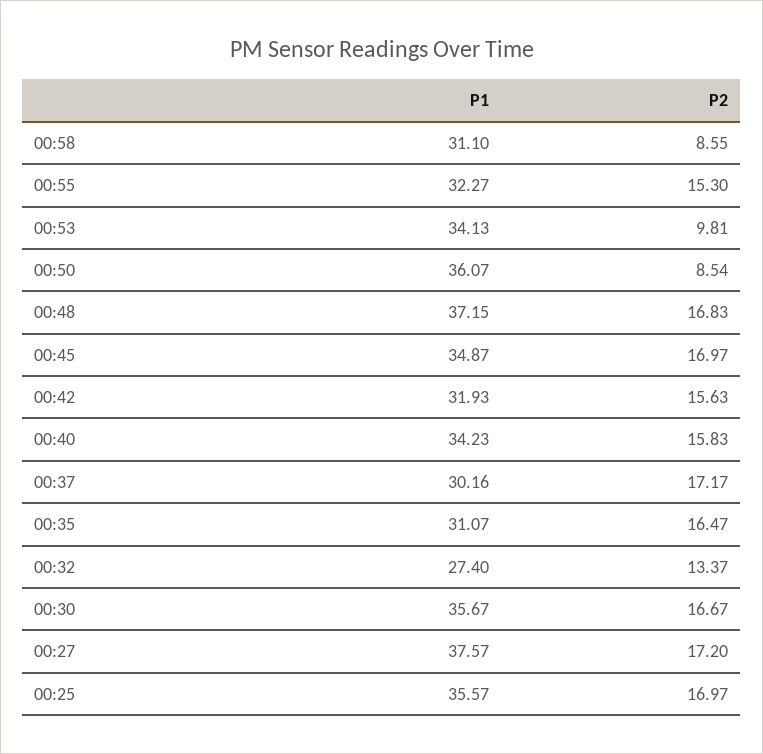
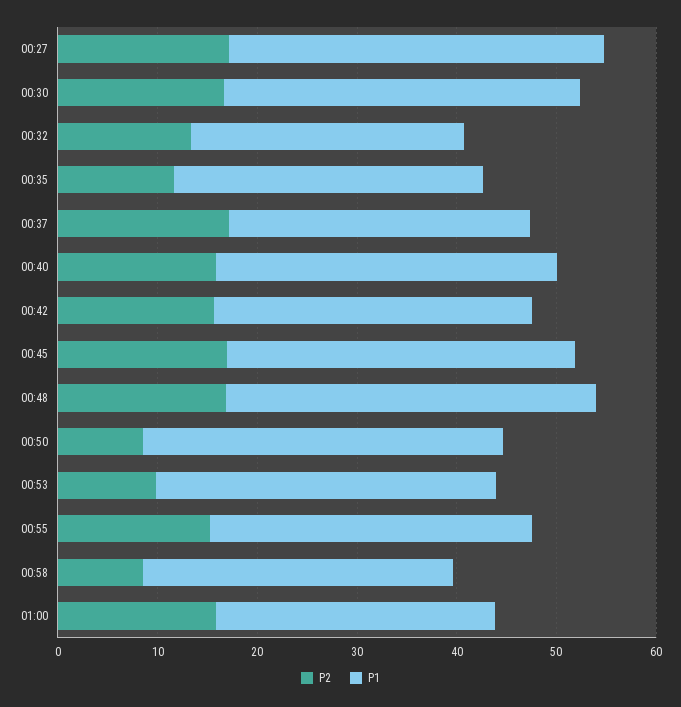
P2, 00:35: 16.47 -> 12
P1, 00:25: 35.57 -> none
P2, 00:25: 16.97 -> none
P2, 01:00: none -> 16
P1, 01:00: none -> 28

